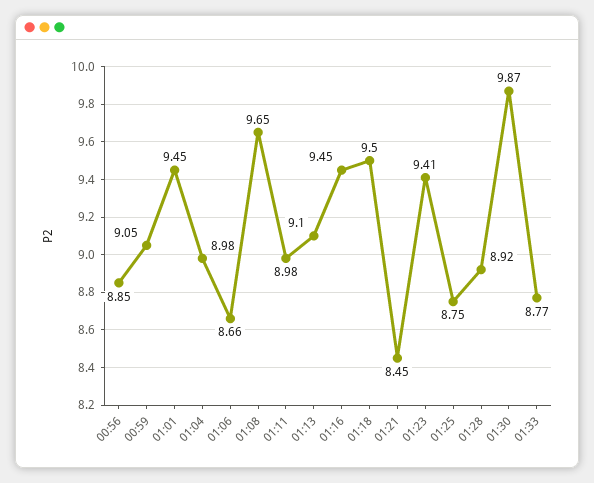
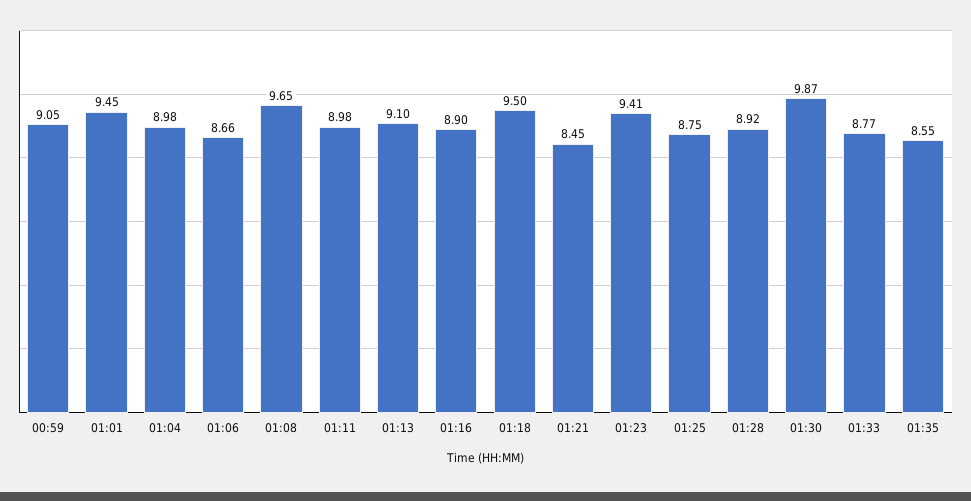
00:56: 8.85 -> none
01:16: 9.45 -> 8.9
01:35: none -> 8.55

